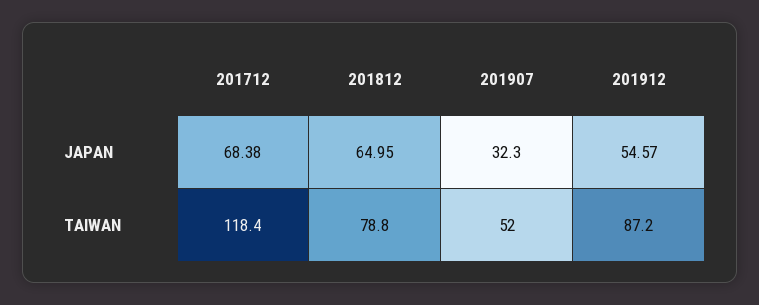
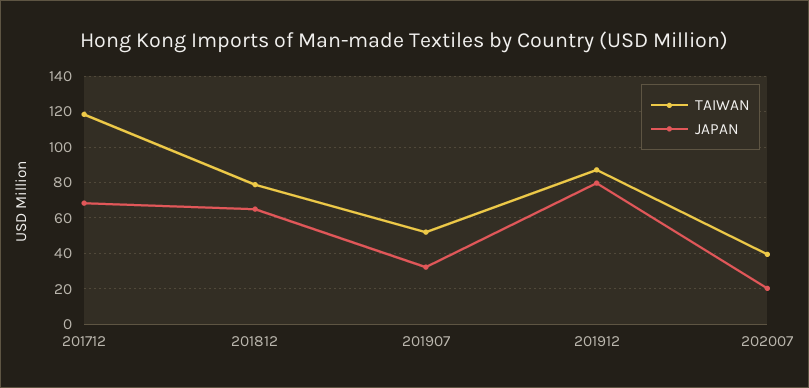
JAPAN, 201912: 54.57 -> 80
TAIWAN, 202007: none -> 40
JAPAN, 202007: none -> 20

